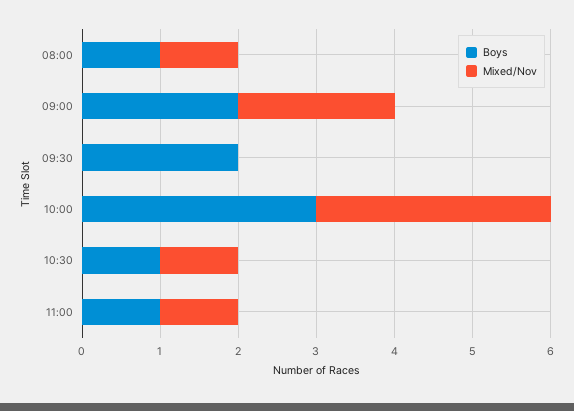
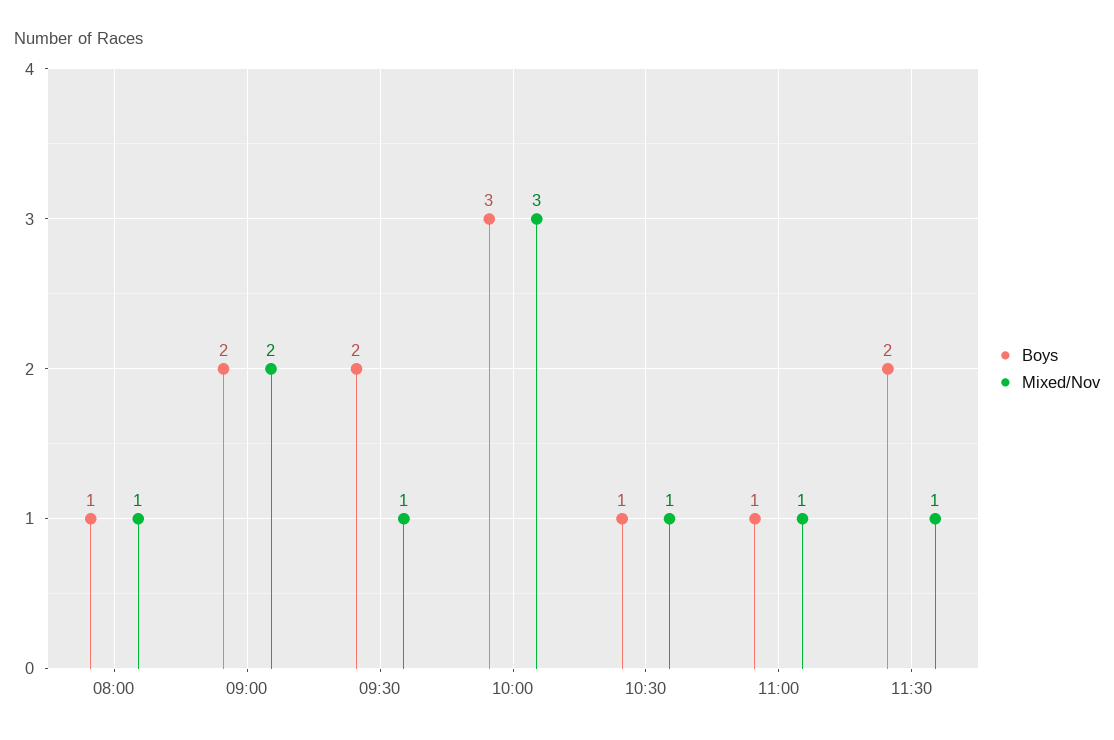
Mixed/Nov, 09:30: 0 -> 1
Boys, 11:30: none -> 2
Mixed/Nov, 11:30: none -> 1

